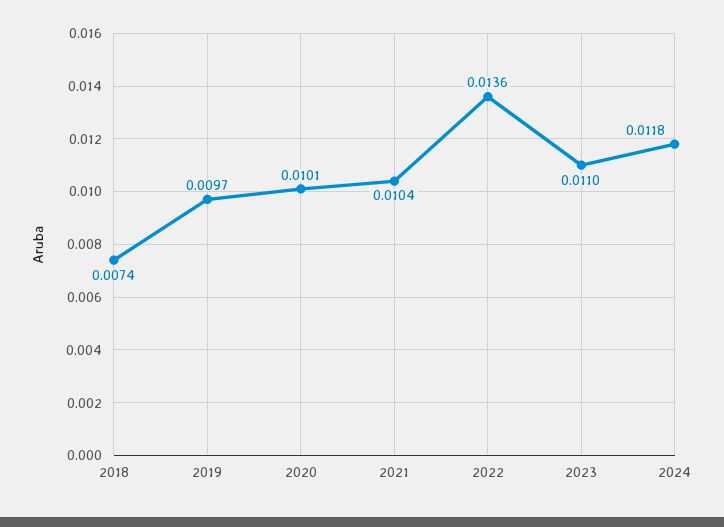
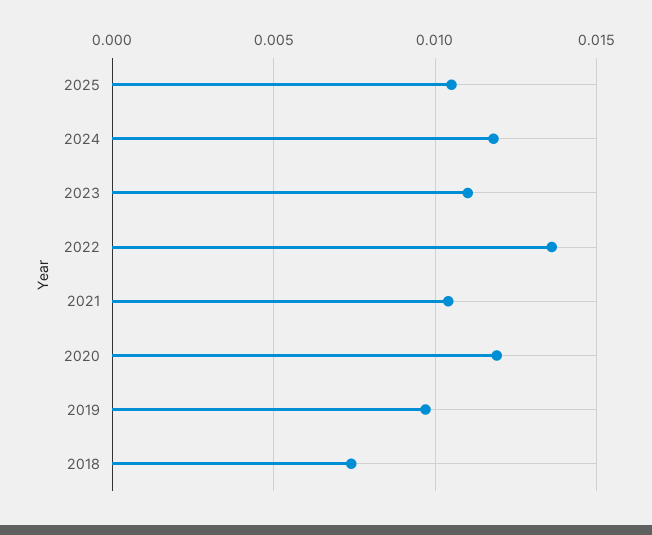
2020: 0.0101 -> 0.012
2025: none -> 0.0105

